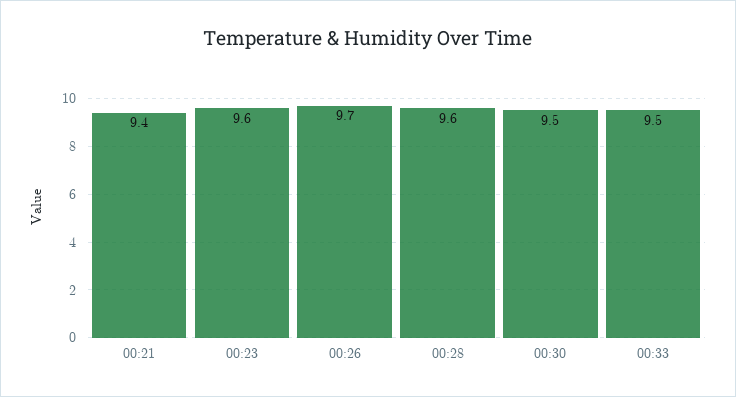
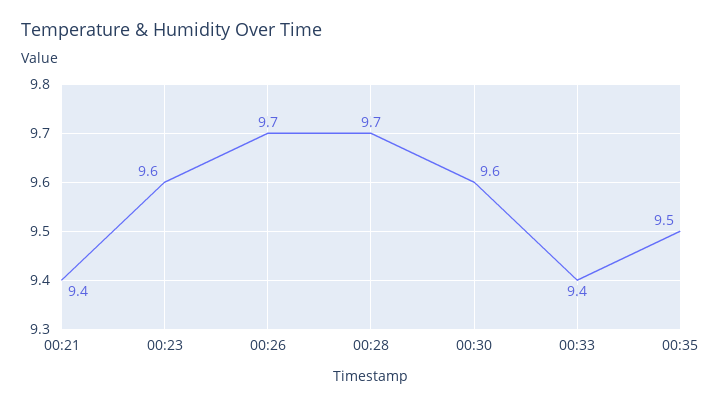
00:28: 9.6 -> 9.7
00:30: 9.5 -> 9.6
00:33: 9.5 -> 9.4
00:35: none -> 9.5

